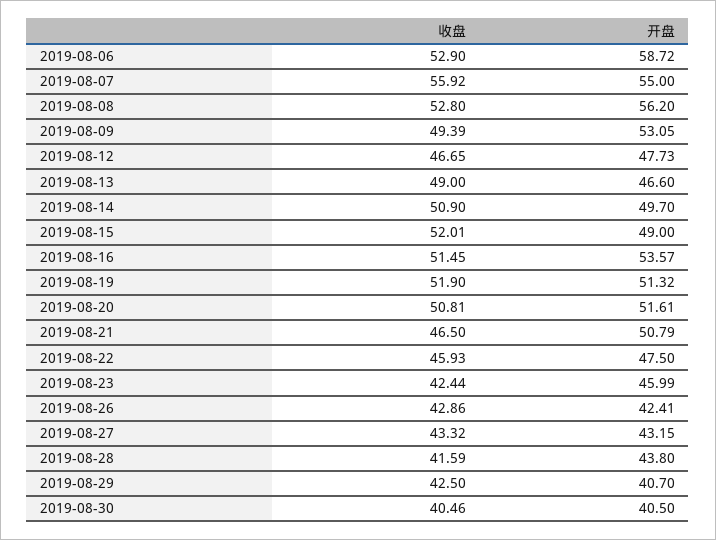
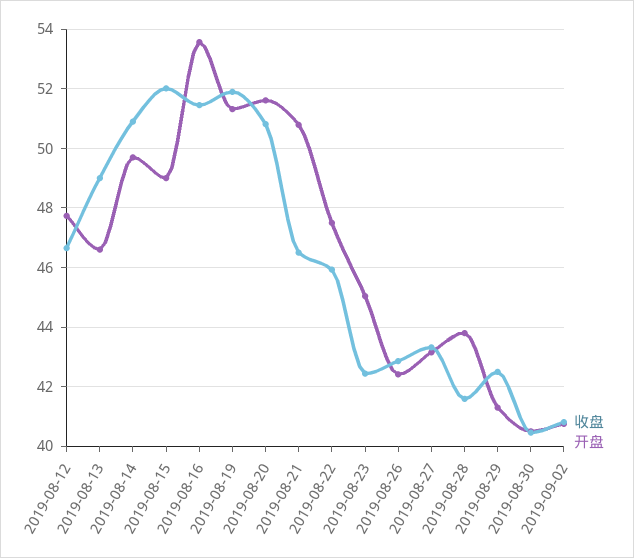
收盘, 2019-08-06: 52.9 -> none
开盘, 2019-08-06: 58.72 -> none
收盘, 2019-08-07: 55.92 -> none
开盘, 2019-08-07: 55 -> none
收盘, 2019-08-08: 52.8 -> none
开盘, 2019-08-08: 56.2 -> none
收盘, 2019-08-09: 49.39 -> none
开盘, 2019-08-09: 53.05 -> none
开盘, 2019-08-23: 45.99 -> 45
开盘, 2019-08-29: 40.7 -> 41.25
收盘, 2019-09-02: none -> 40.75
开盘, 2019-09-02: none -> 40.75

